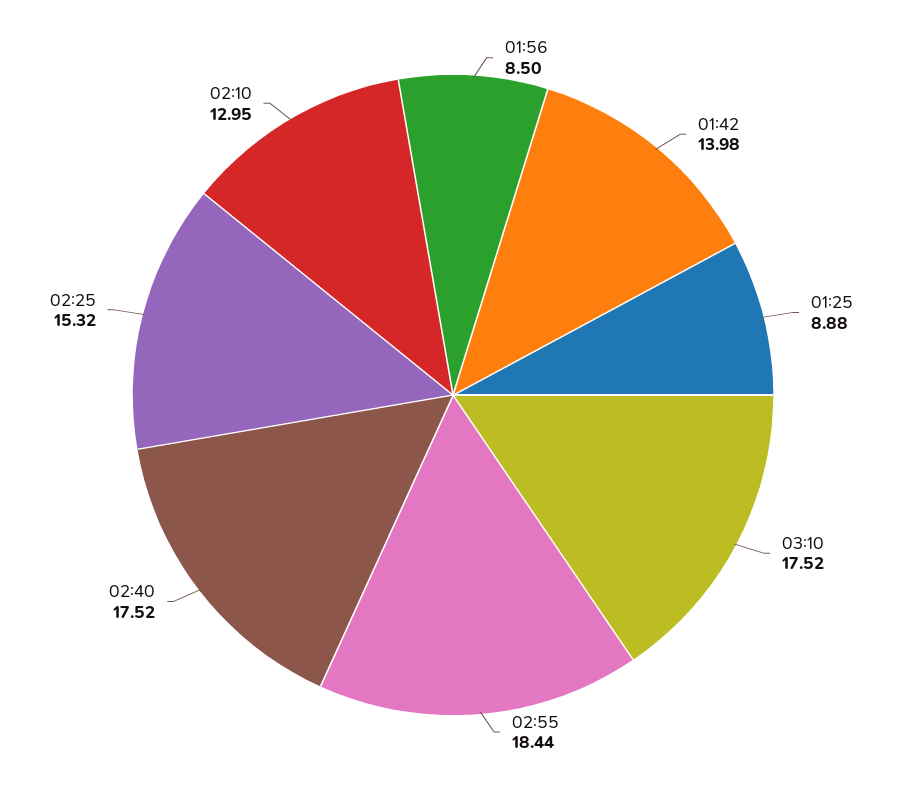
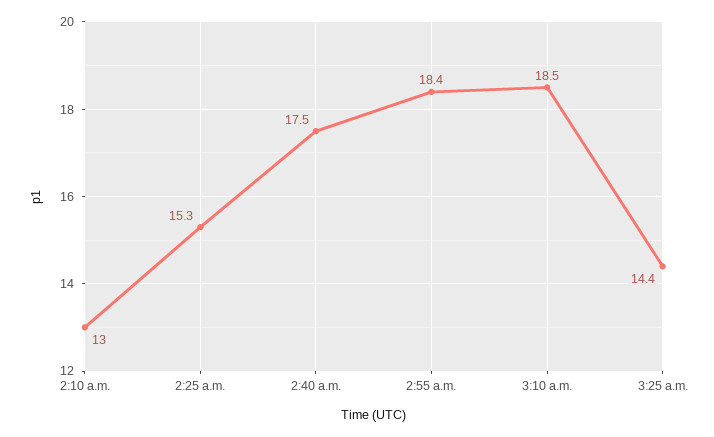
01:56: 8.5 -> none
01:42: 13.98 -> none
01:25: 8.88 -> none
03:10: 17.52 -> 18.5
3:25 a.m.: none -> 14.4

